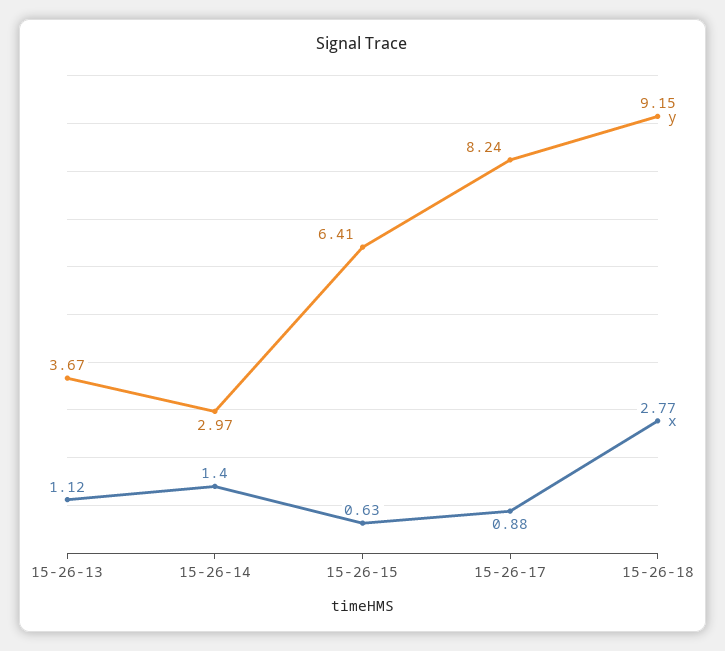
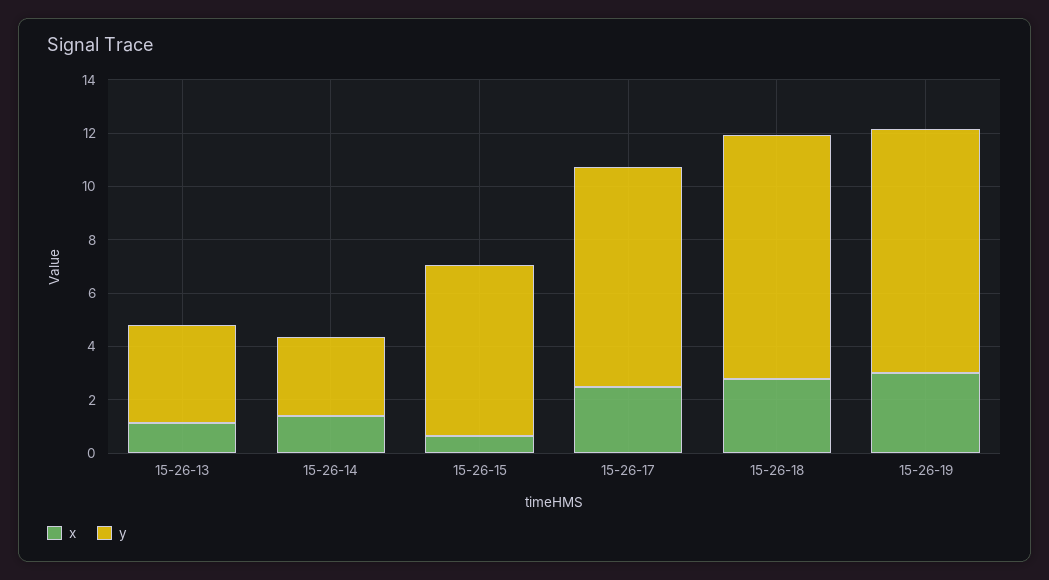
x, 15-26-17: 0.88 -> 2.5
x, 15-26-19: none -> 3
y, 15-26-19: none -> 9

